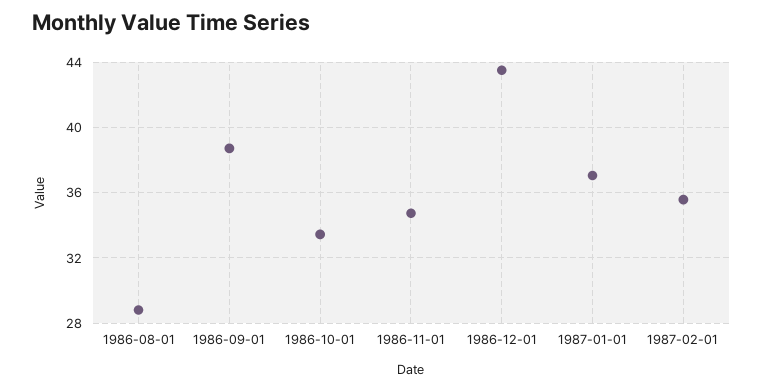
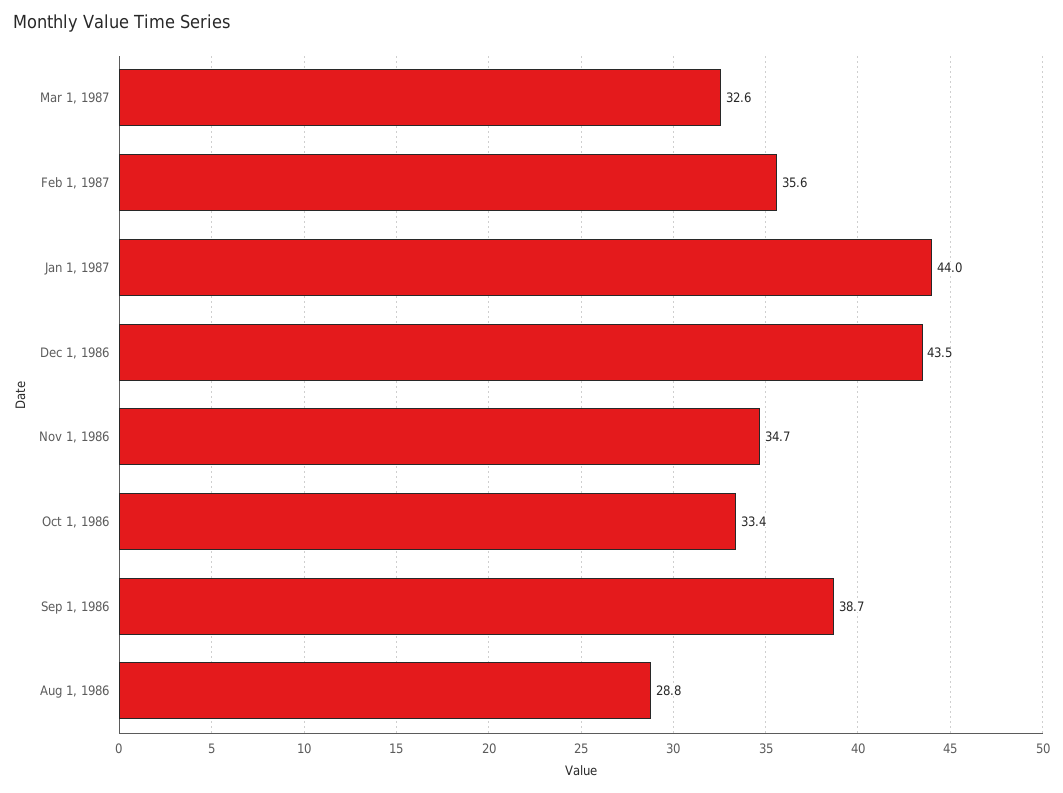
1987-01-01: 37 -> 44
Mar 1, 1987: none -> 32.6

